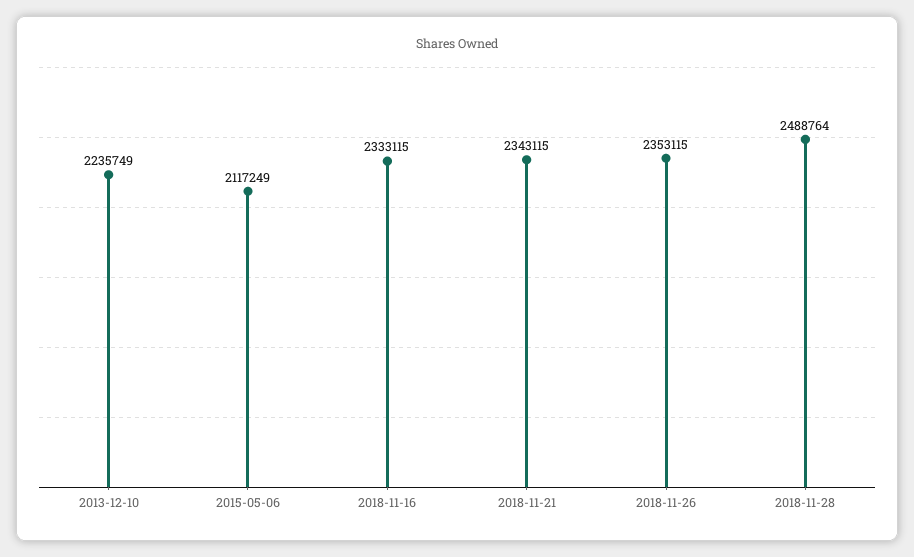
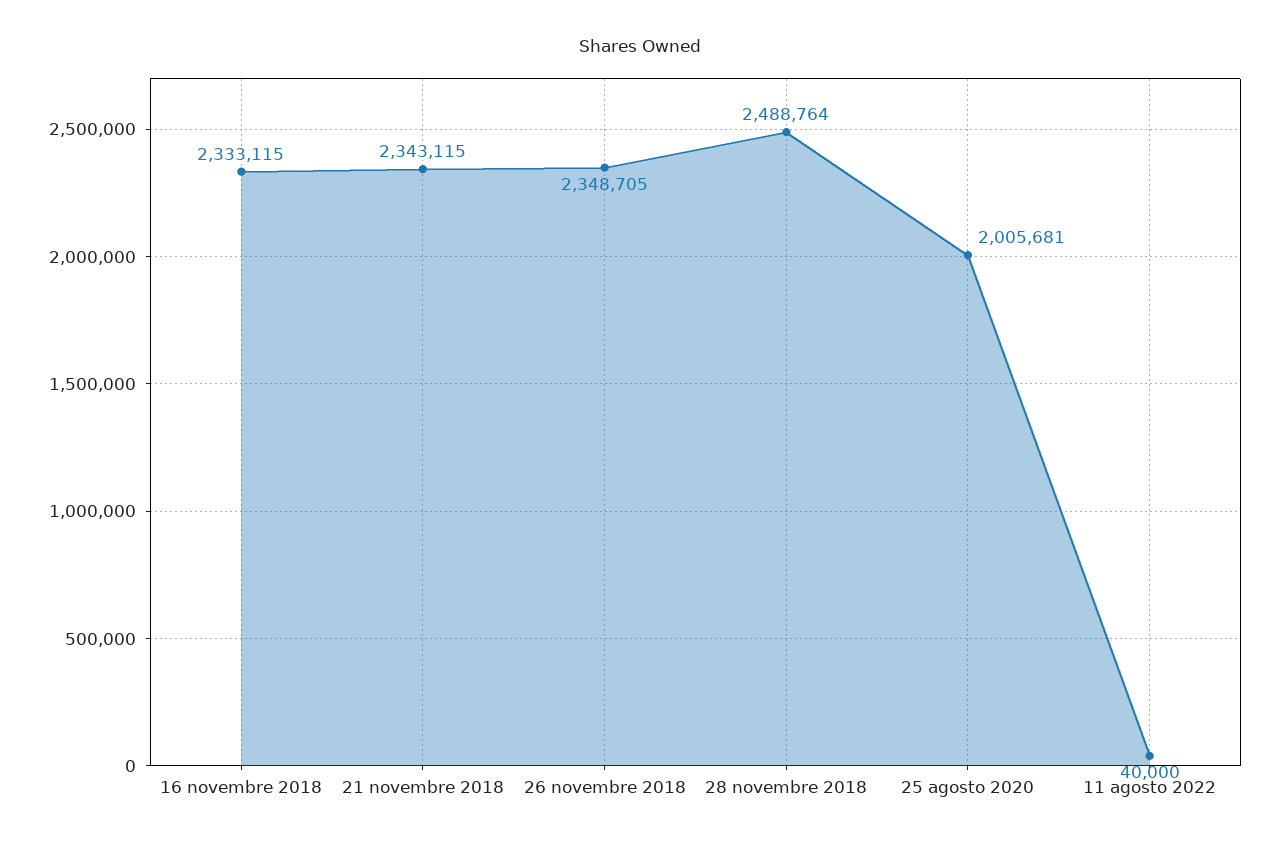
2013-12-10: 2235749 -> none
2015-05-06: 2117249 -> none
2018-11-26: 2353115 -> 2348705
25 agosto 2020: none -> 2005681
11 agosto 2022: none -> 40000

